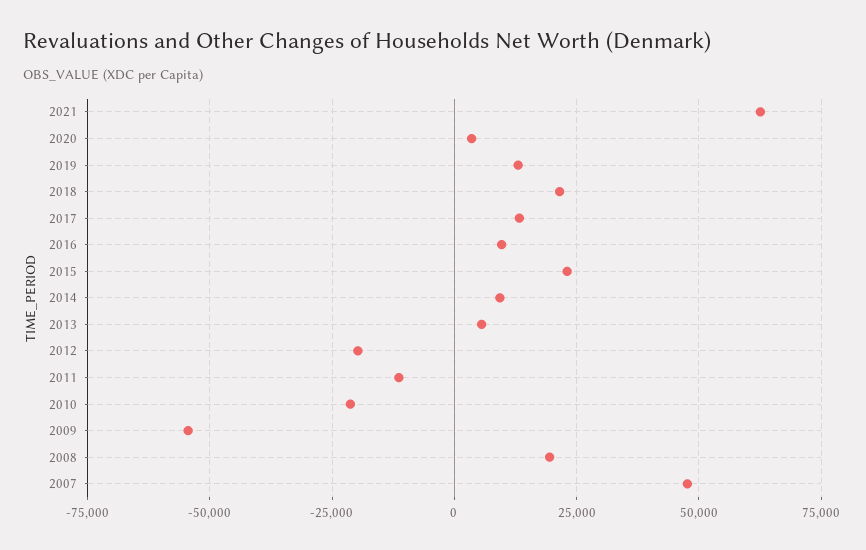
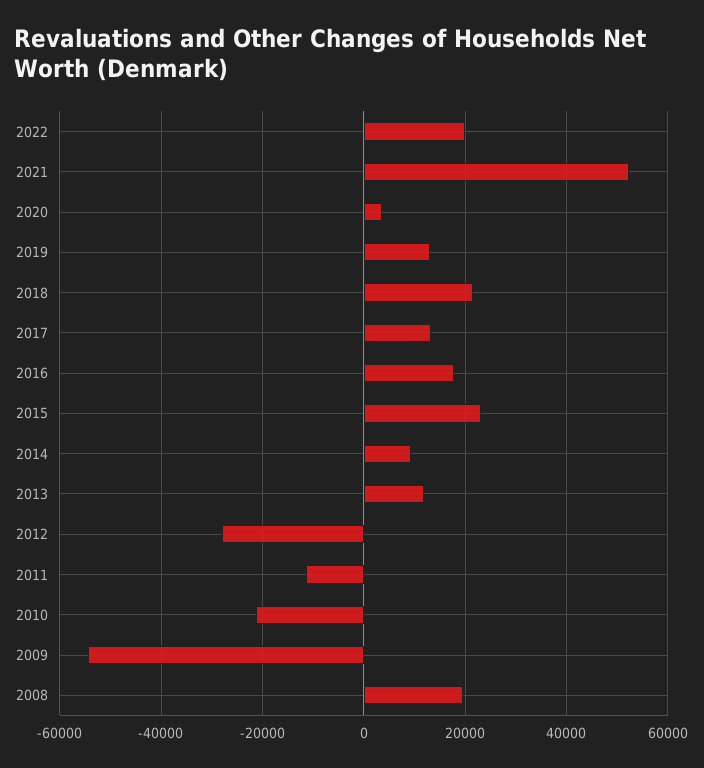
2021: 62500 -> 52000
2016: 10000 -> 18000
2013: 5000 -> 12000
2012: -20000 -> -28000
2007: 47500 -> none
2022: none -> 20000

